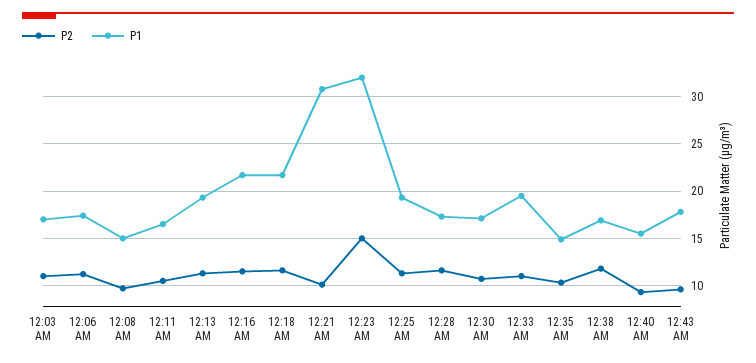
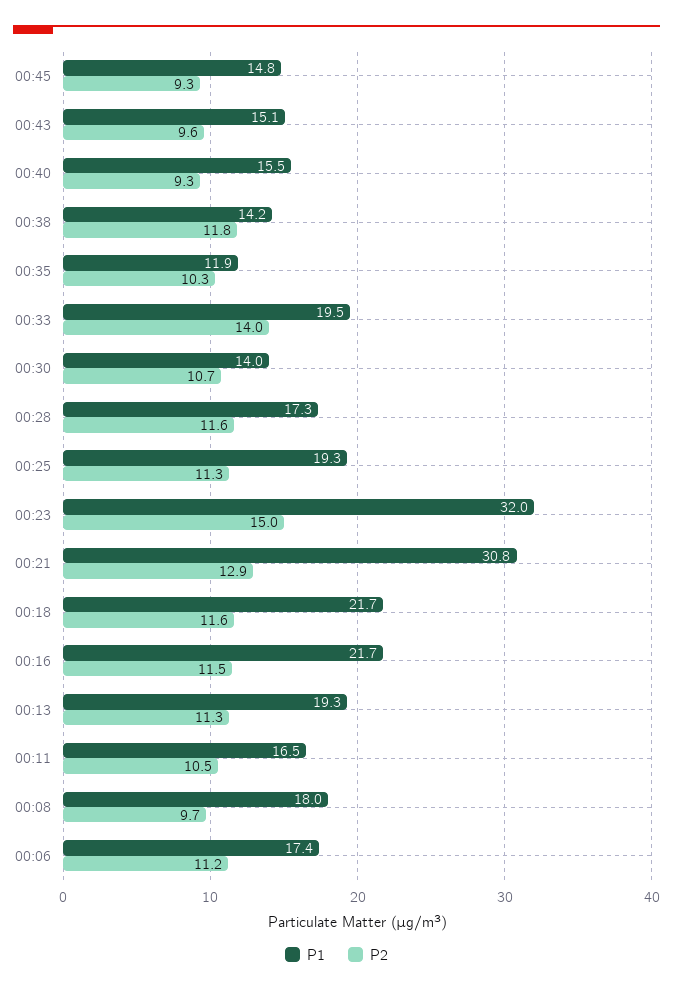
P2, 12:03 AM: 11 -> none
P1, 12:03 AM: 17 -> none
P1, 12:08 AM: 15 -> 18
P2, 12:21 AM: 10 -> 12.9
P1, 12:30 AM: 17 -> 14
P2, 12:33 AM: 11 -> 14
P1, 12:35 AM: 15 -> 11.9
P1, 12:38 AM: 17 -> 14.2
P1, 12:43 AM: 18 -> 15.1
P1, 00:45: none -> 14.8
P2, 00:45: none -> 9.3

